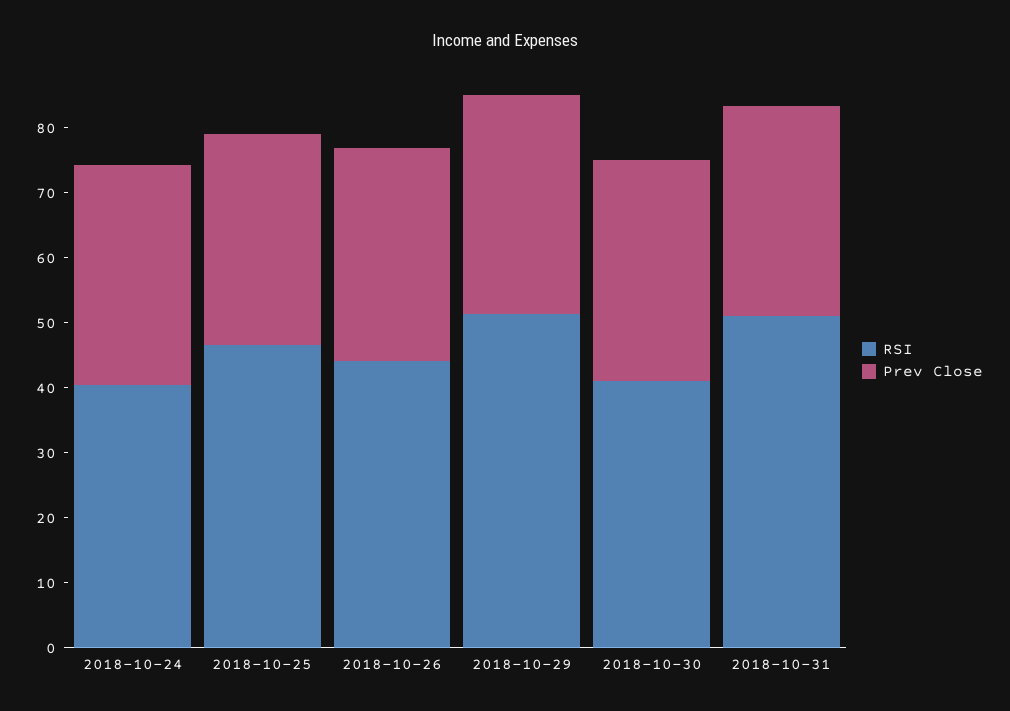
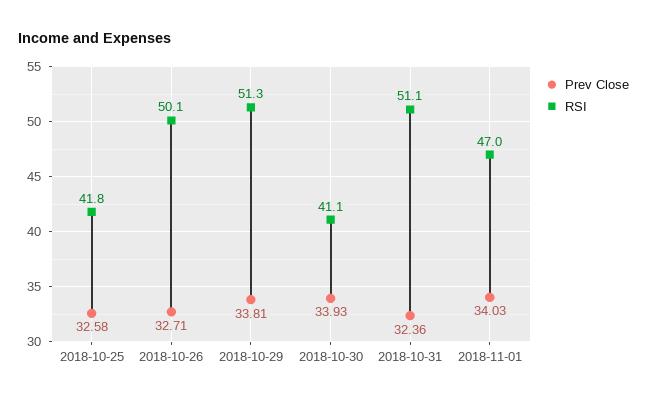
RSI, 2018-10-24: 40 -> none
Prev Close, 2018-10-24: 34 -> none
RSI, 2018-10-25: 46 -> 41.8
RSI, 2018-10-26: 44 -> 50.1
Prev Close, 2018-11-01: none -> 34.03
RSI, 2018-11-01: none -> 47

